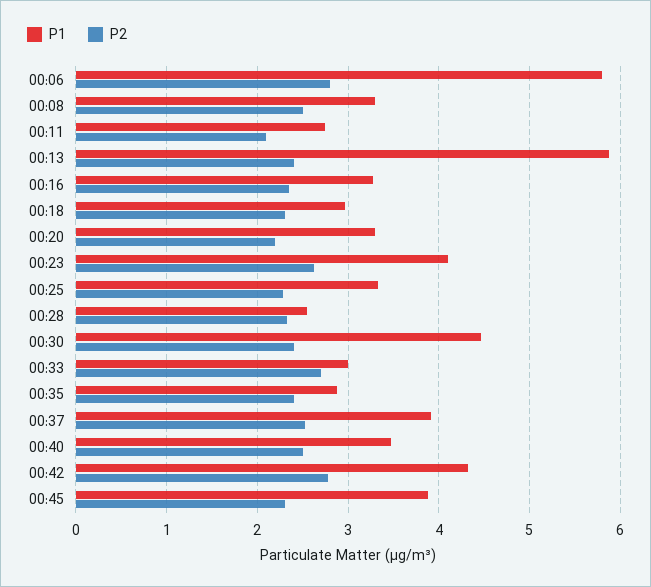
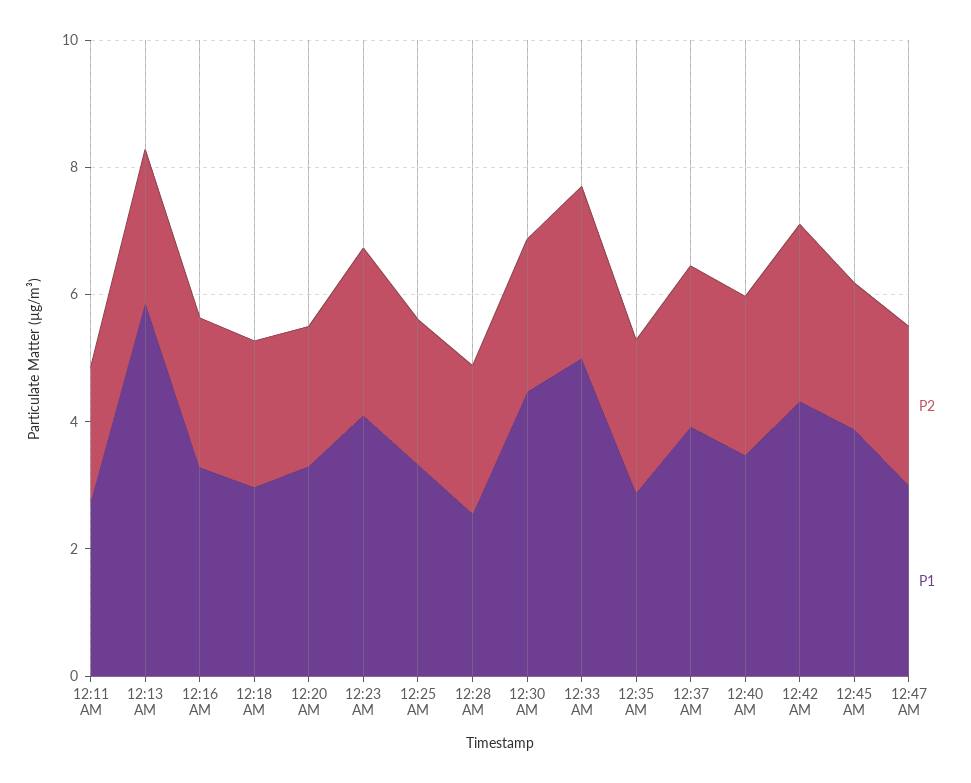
P1, 00:06: 5.8 -> none
P2, 00:06: 2.8 -> none
P1, 00:08: 3.3 -> none
P2, 00:08: 2.5 -> none
P1, 00:33: 3 -> 5
P2, 12:47 AM: none -> 2.5
P1, 12:47 AM: none -> 3

